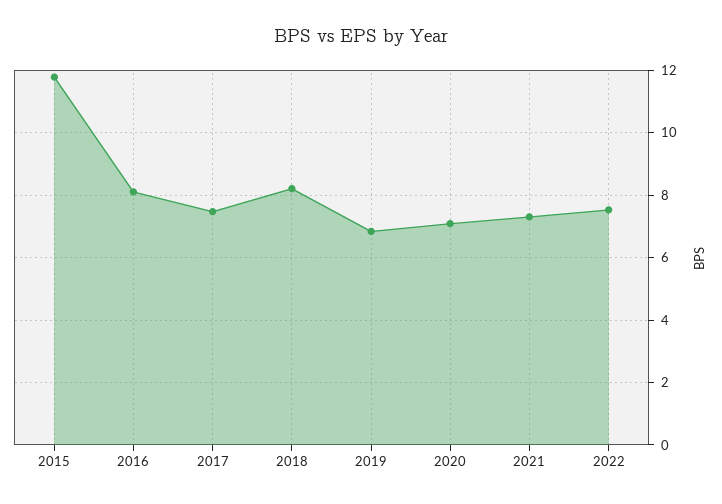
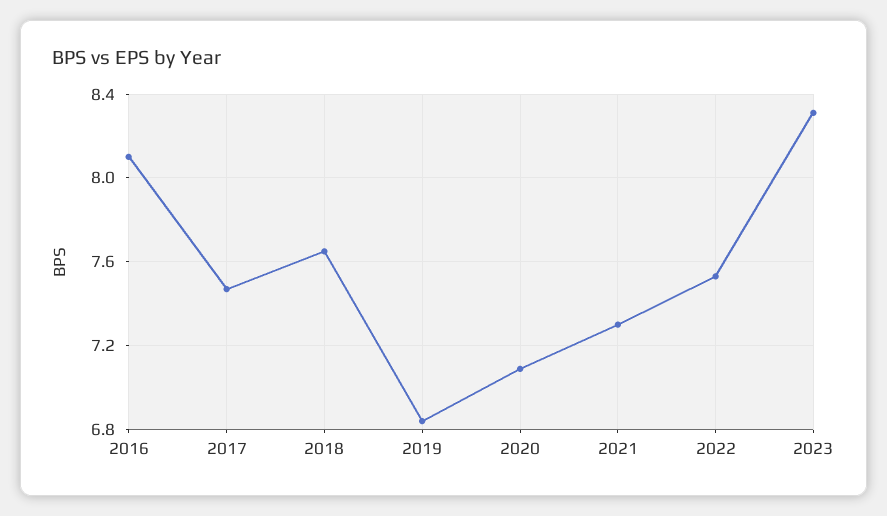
2015: 11.8 -> none
2018: 8.2 -> 7.65
2023: none -> 8.3

